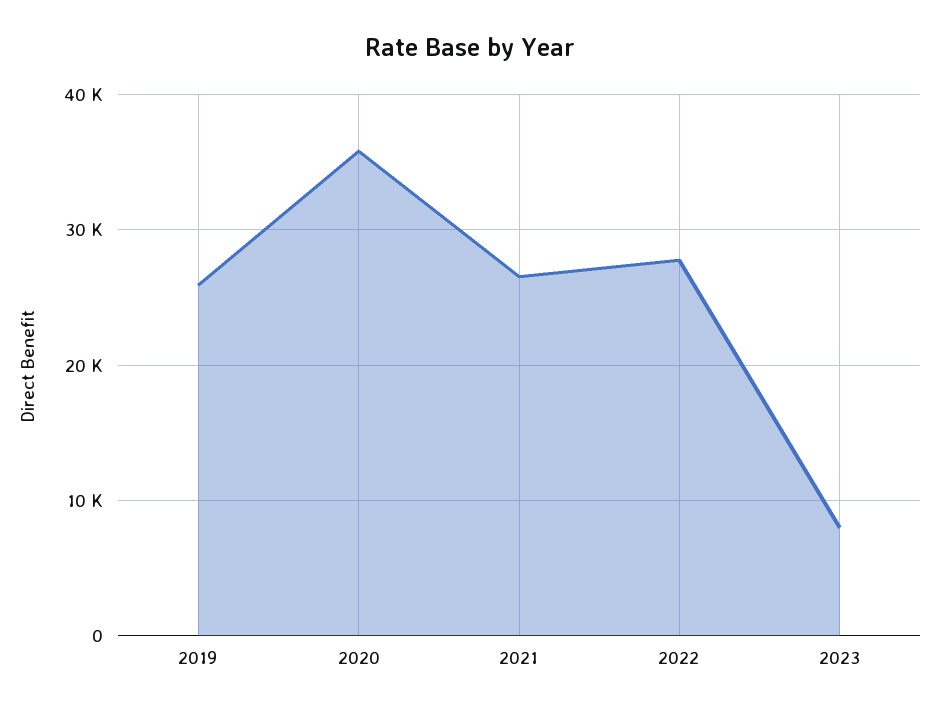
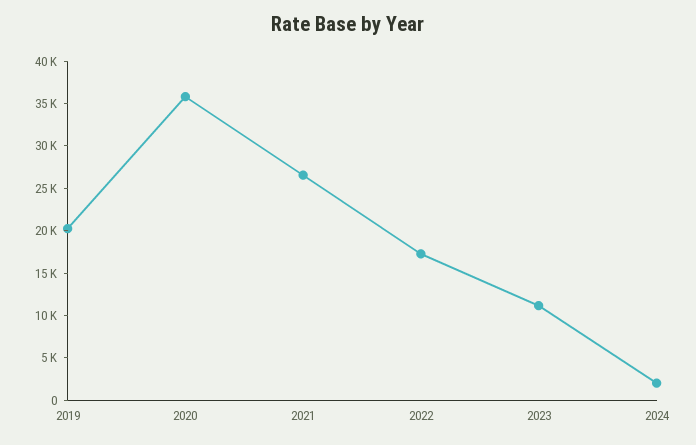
2019: 26000 -> 20000
2022: 28000 -> 17000
2023: 8000 -> 11000
2024: none -> 2000

